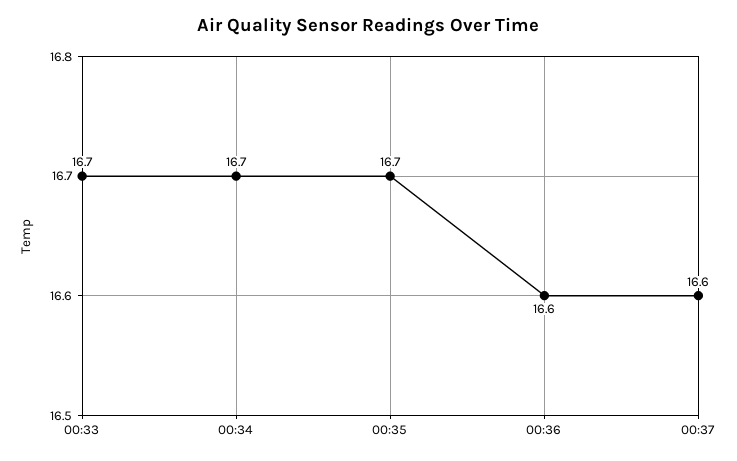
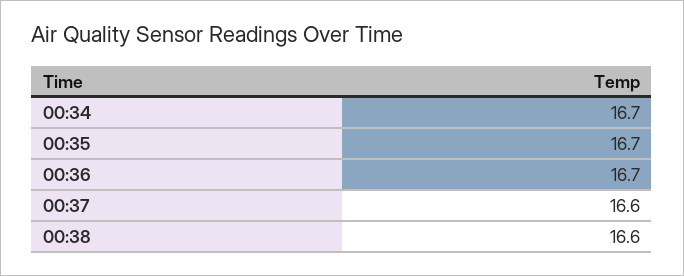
00:33: 16.7 -> none
00:36: 16.6 -> 16.7
00:38: none -> 16.6

